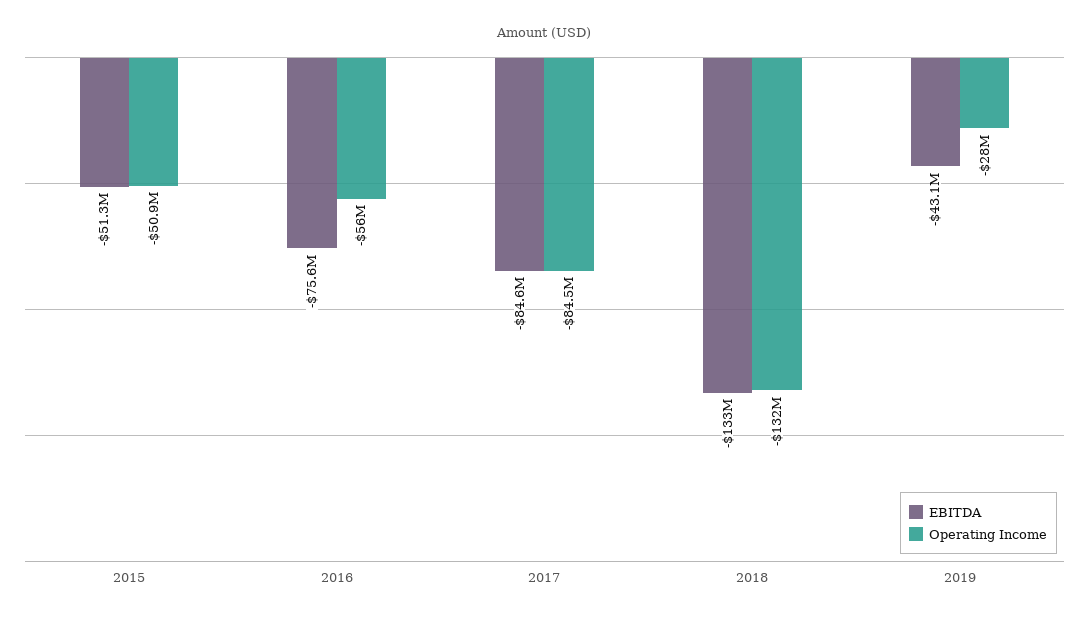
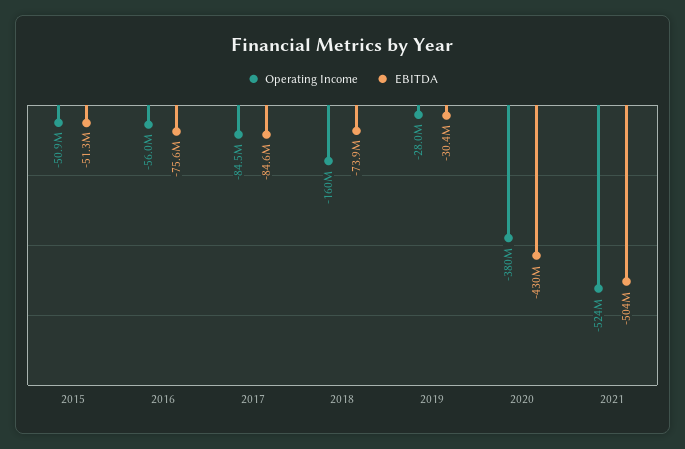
EBITDA, 2018: -133000000 -> -73900000
Operating Income, 2018: -132000000 -> -160000000
EBITDA, 2019: -43100000 -> -30400000
Operating Income, 2020: none -> -380000000
EBITDA, 2020: none -> -430000000
Operating Income, 2021: none -> -524000000
EBITDA, 2021: none -> -504000000

